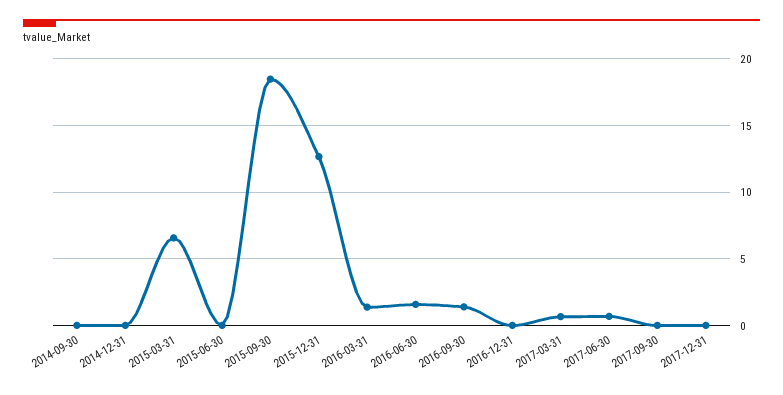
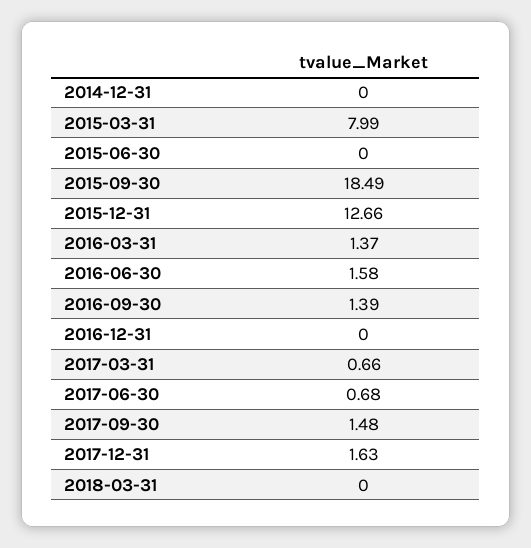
2014-09-30: 0 -> none
2015-03-31: 6.5 -> 7.99
2017-09-30: 0 -> 1.48
2017-12-31: 0 -> 1.63
2018-03-31: none -> 0

